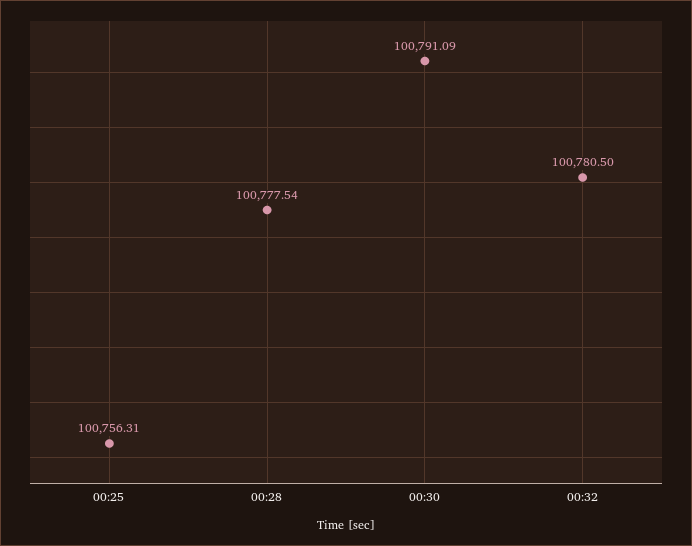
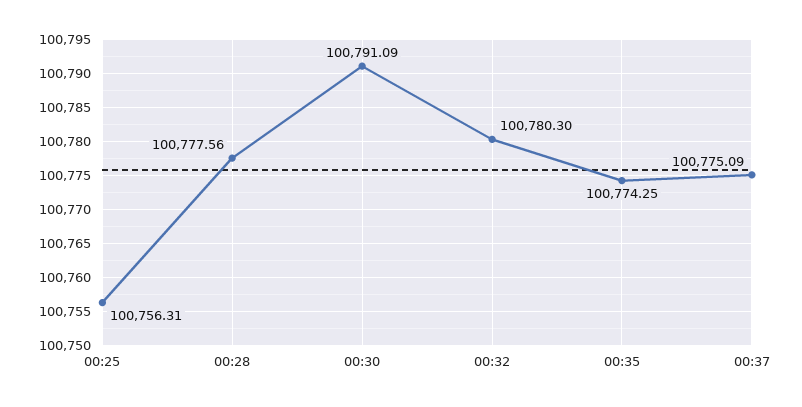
00:28: 100777.54 -> 100777.56
00:32: 100780.5 -> 100780.3
00:35: none -> 100774.25
00:37: none -> 100775.09

